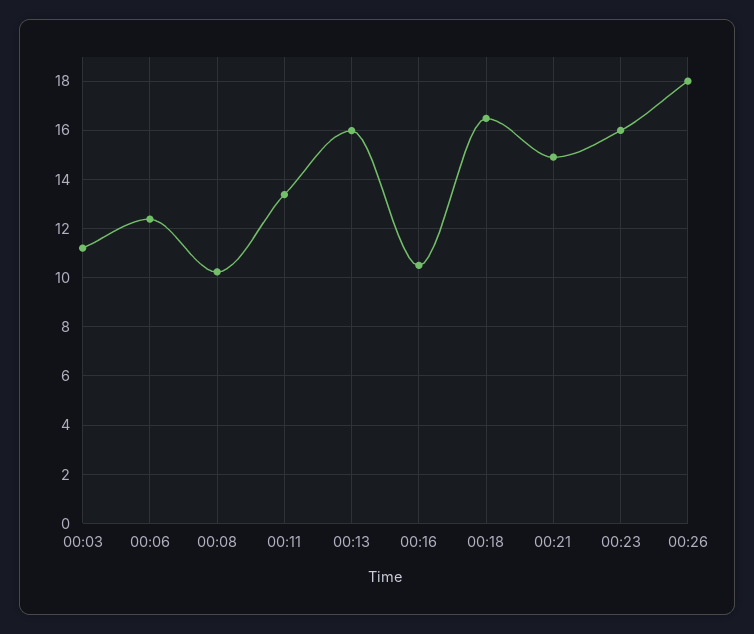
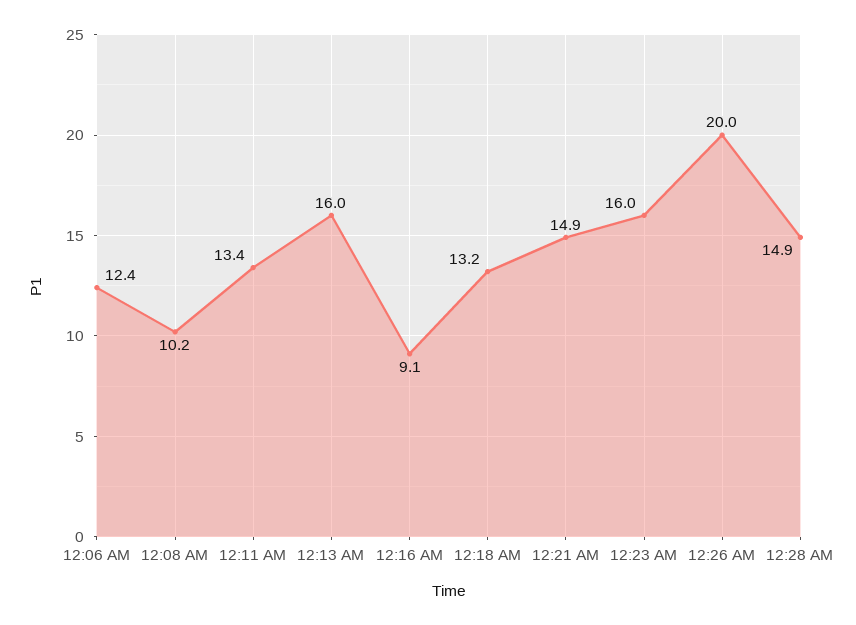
00:03: 11.25 -> none
00:16: 10.5 -> 9.1
00:18: 16.5 -> 13.2
00:26: 18 -> 20
12:28 AM: none -> 14.9

